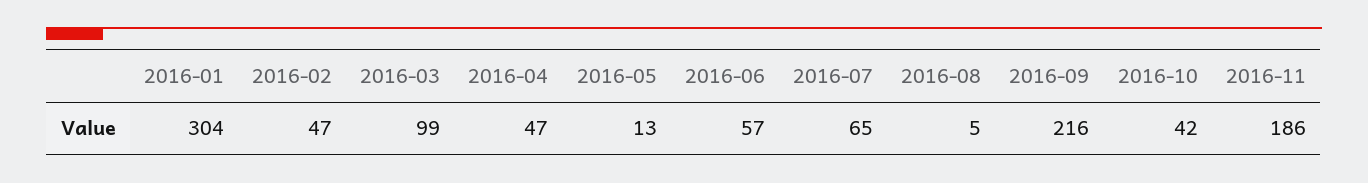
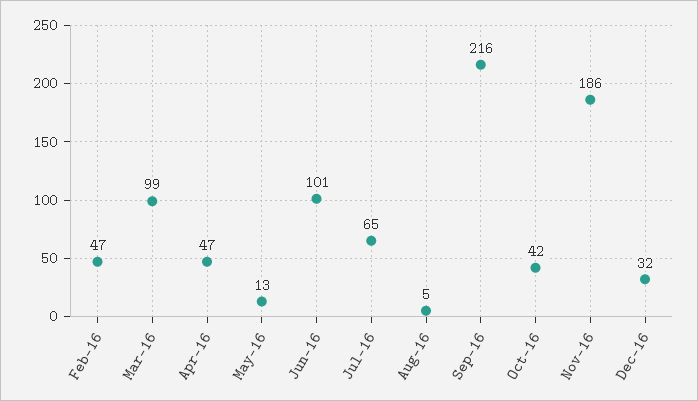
2016-01: 304 -> none
2016-06: 57 -> 101
Dec-16: none -> 32

